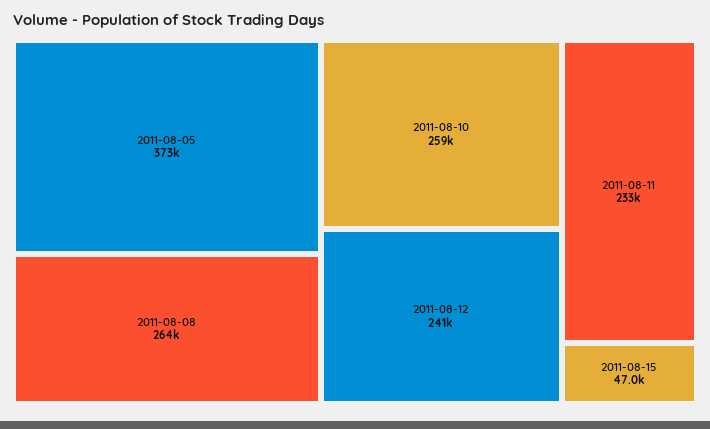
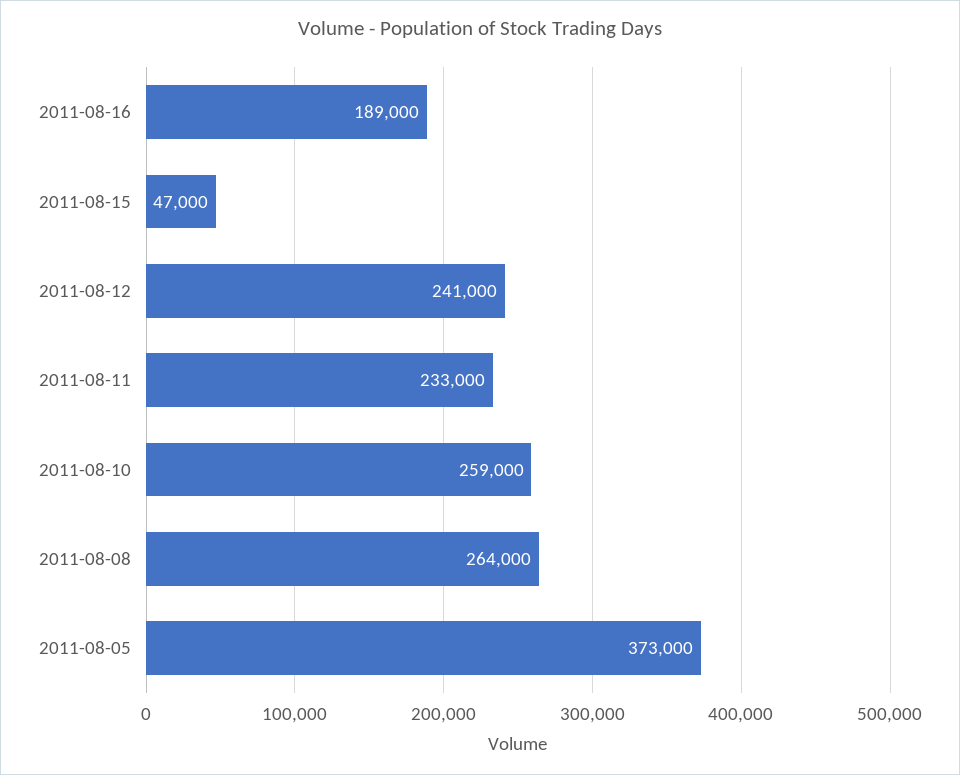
2011-08-16: none -> 189000

